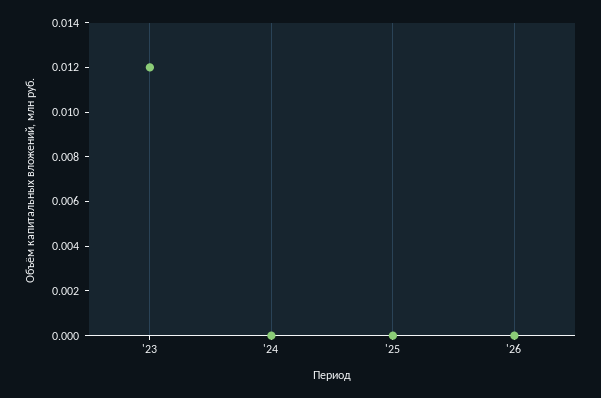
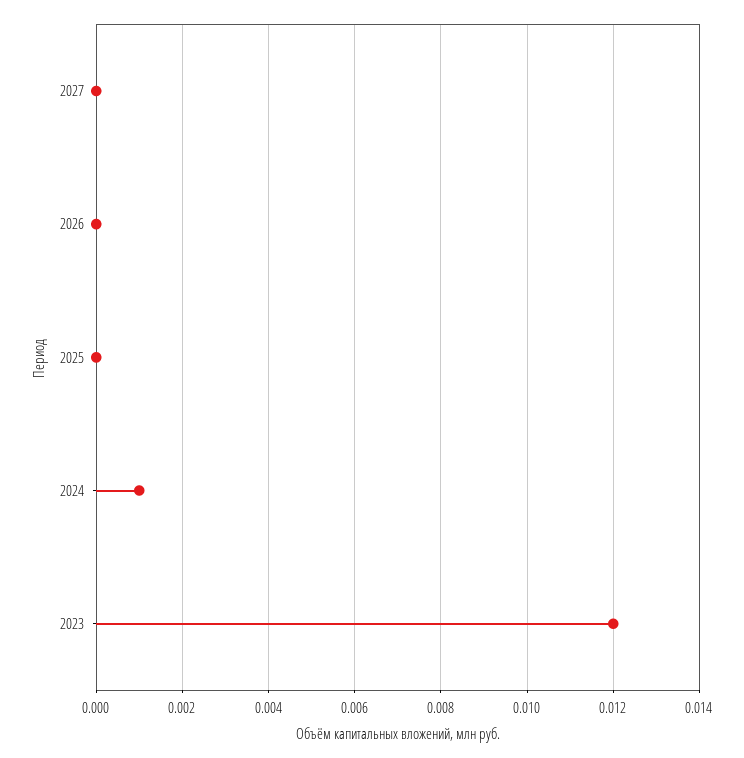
'24: 0 -> 0.001
2027: none -> 0

